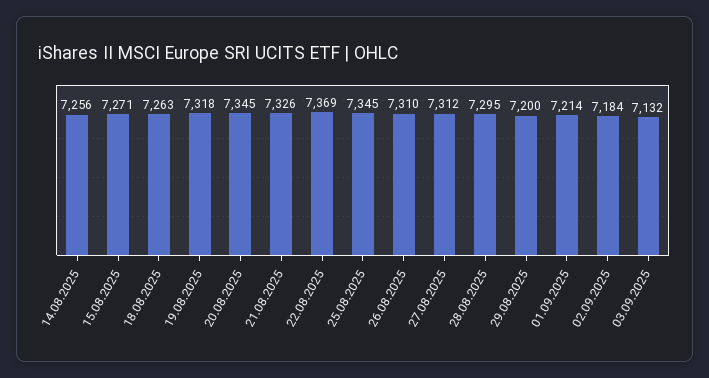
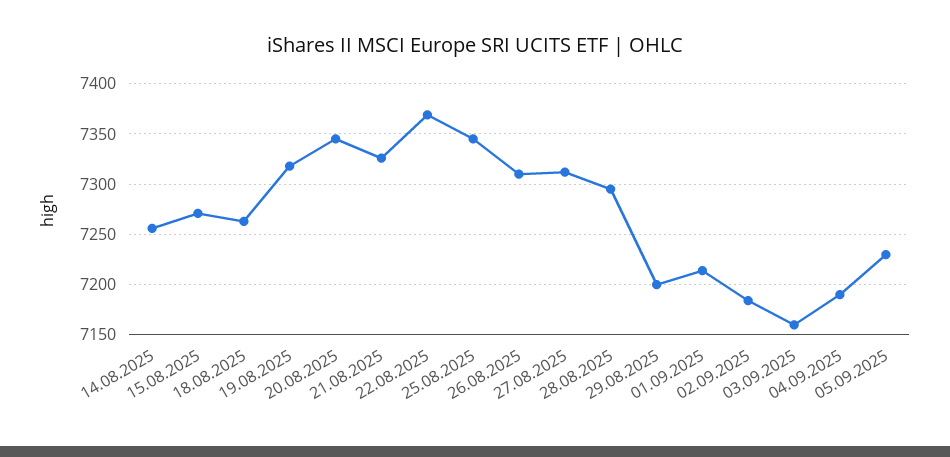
03.09.2025: 7132 -> 7160
04.09.2025: none -> 7190
05.09.2025: none -> 7230

